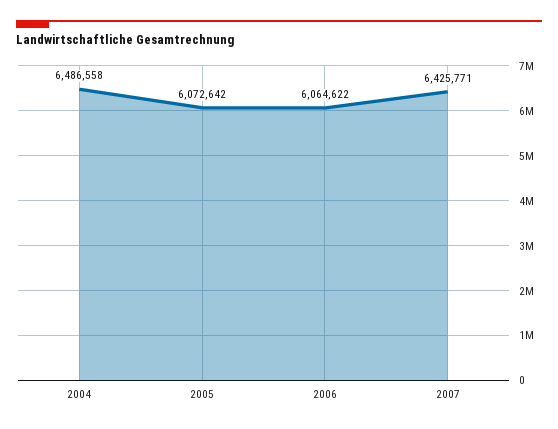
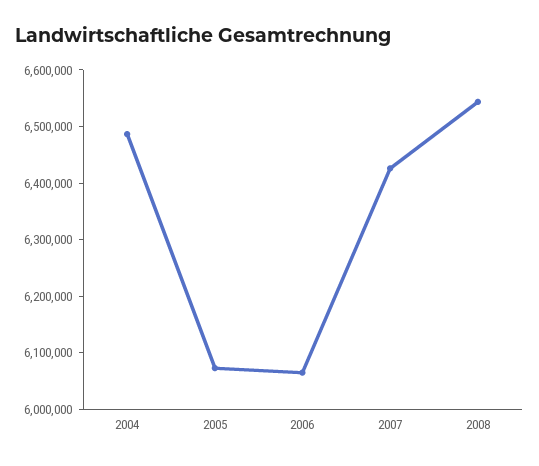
2008: none -> 6540000

